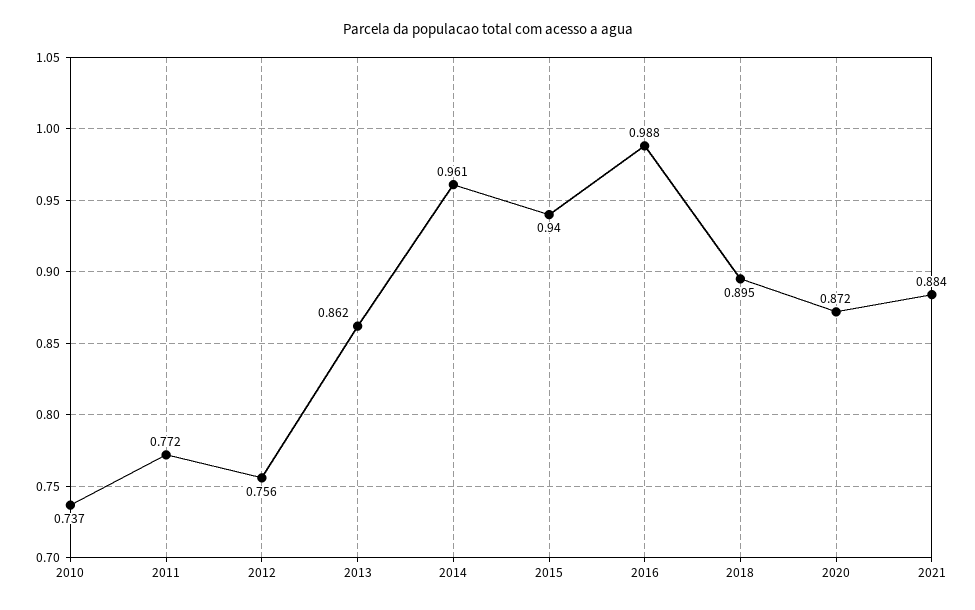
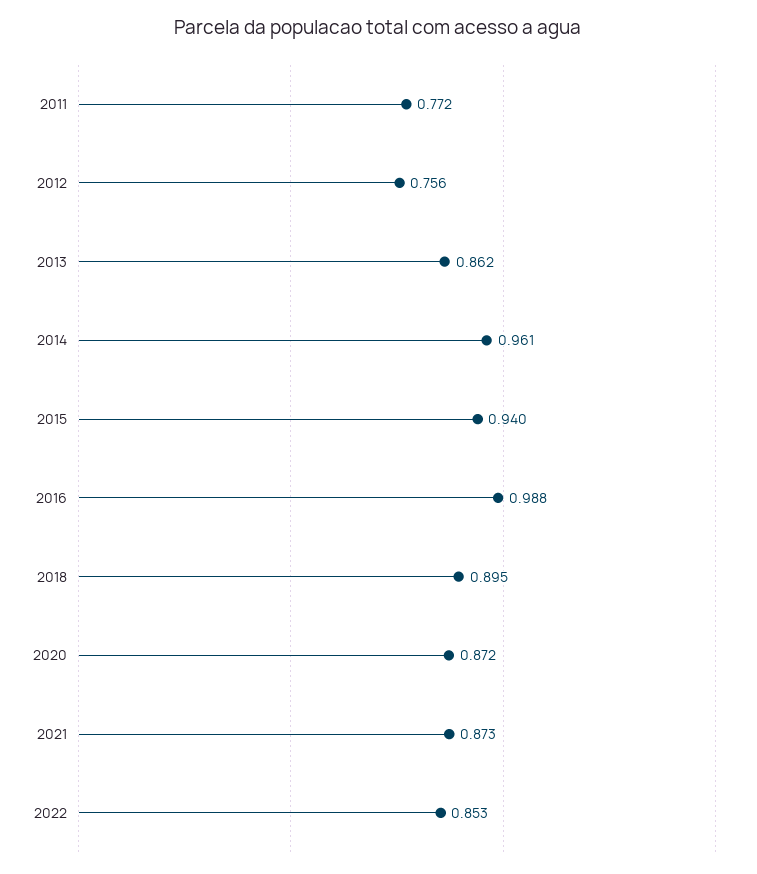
2010: 0.737 -> none
2021: 0.884 -> 0.873
2022: none -> 0.853

